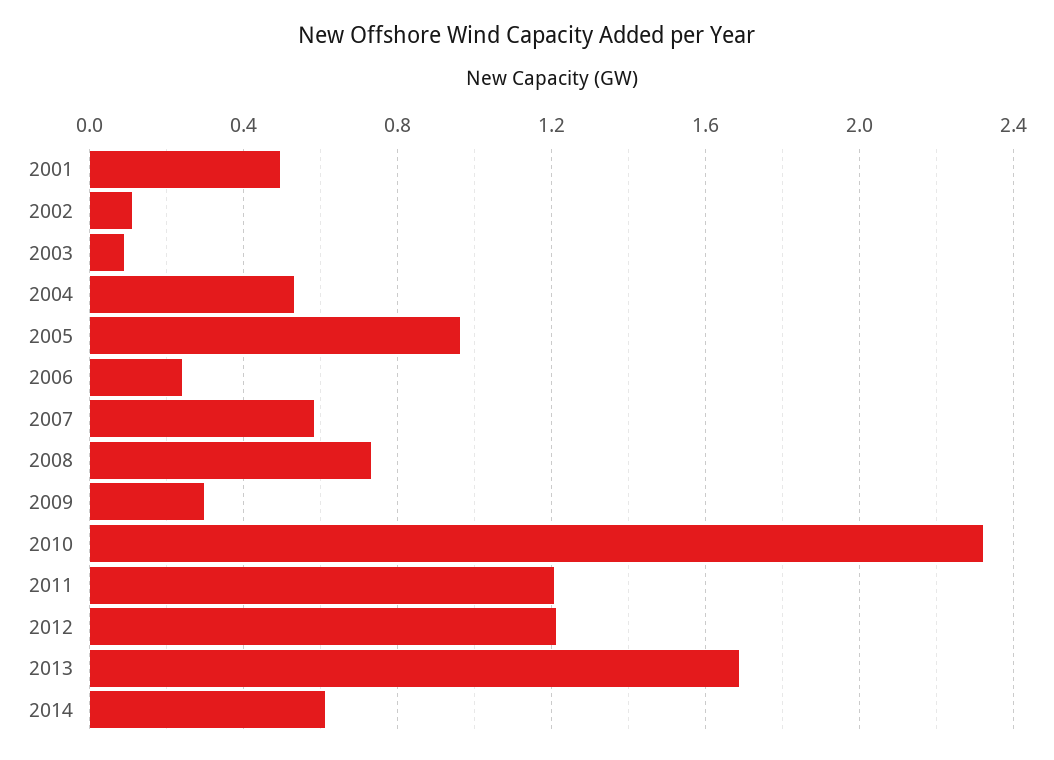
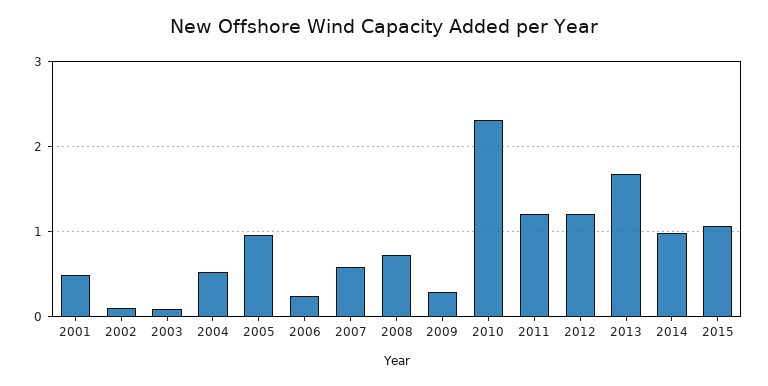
2014: 0.6 -> 1
2015: none -> 1.1

